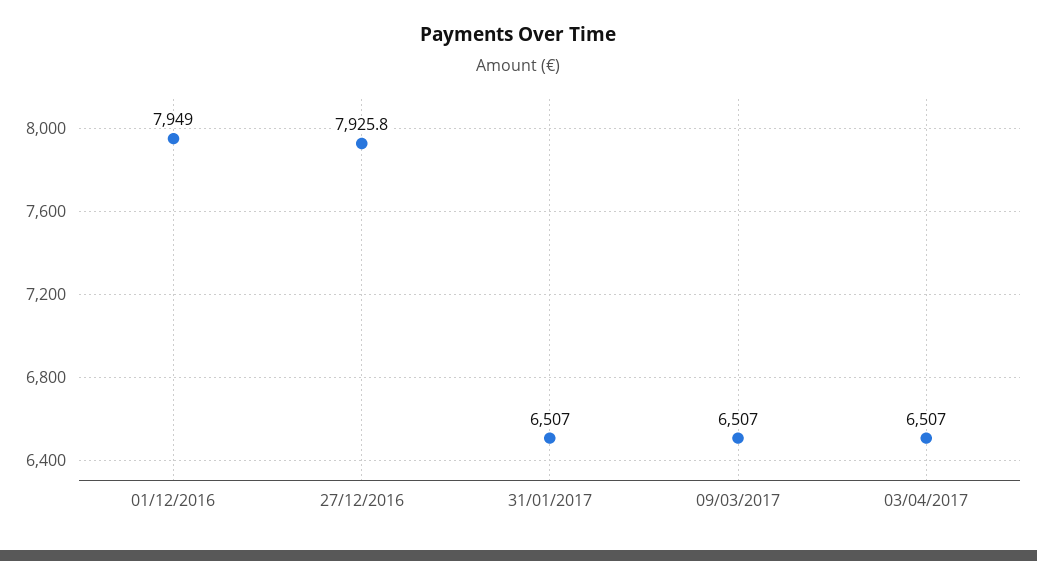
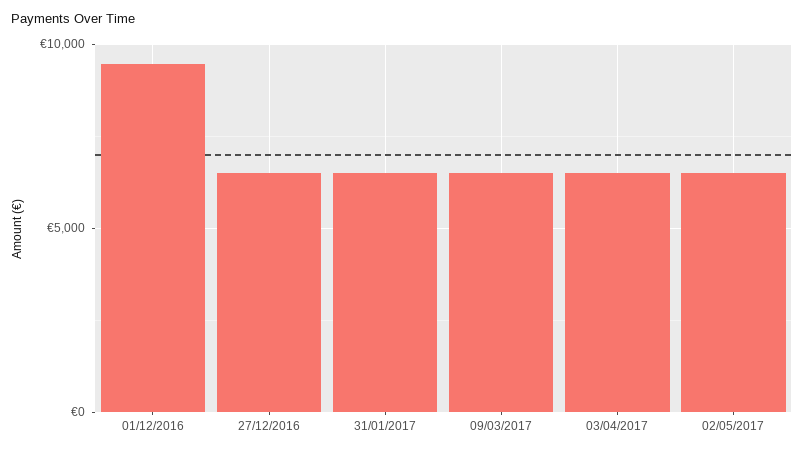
01/12/2016: 7949 -> 9500
27/12/2016: 7925.8 -> 6500
02/05/2017: none -> 6500

